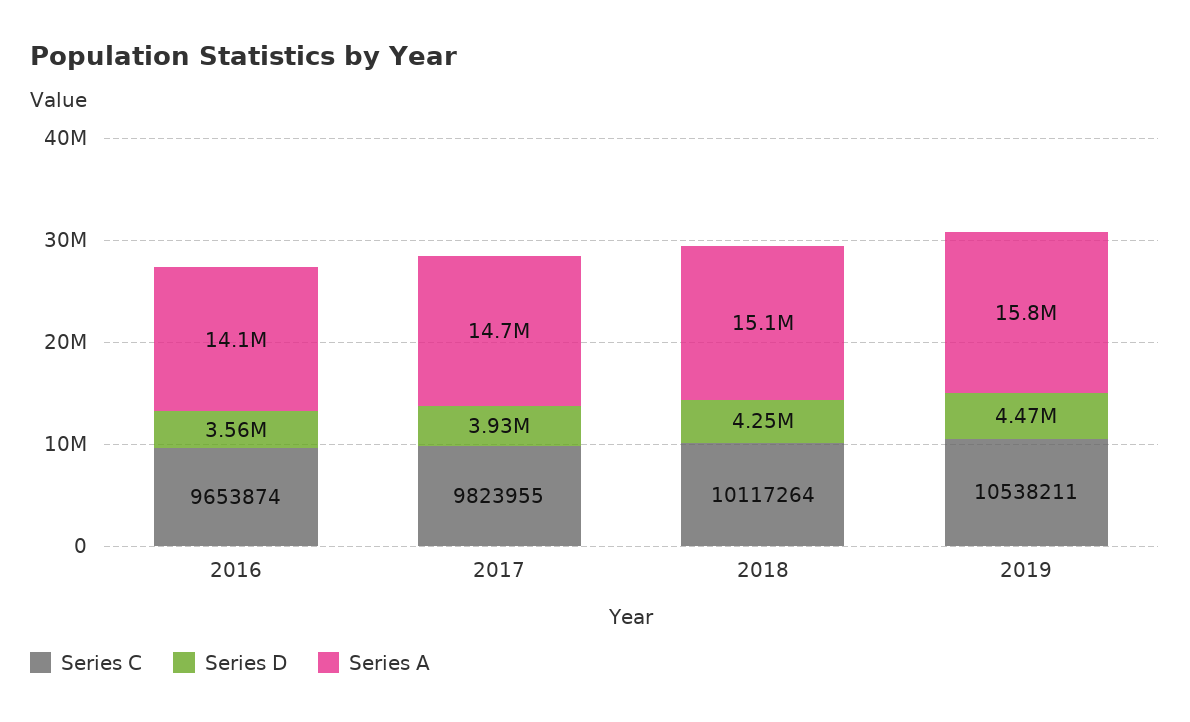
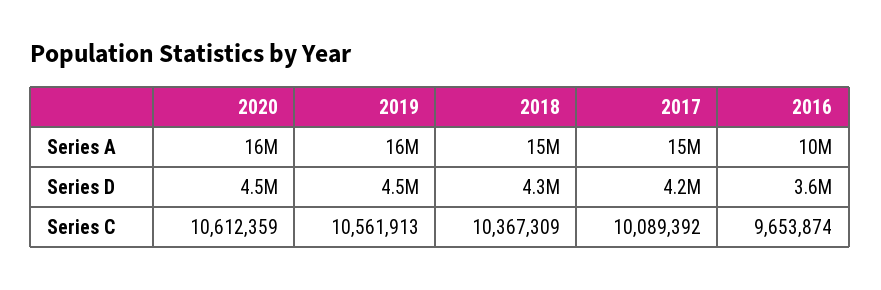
Series A, 2016: 14100000 -> 10000000
Series C, 2017: 9823955 -> 10089392
Series D, 2017: 3930000 -> 4200000
Series C, 2018: 10117264 -> 10367309
Series C, 2019: 10538211 -> 10561913
Series A, 2020: none -> 16000000
Series D, 2020: none -> 4500000
Series C, 2020: none -> 10612359

